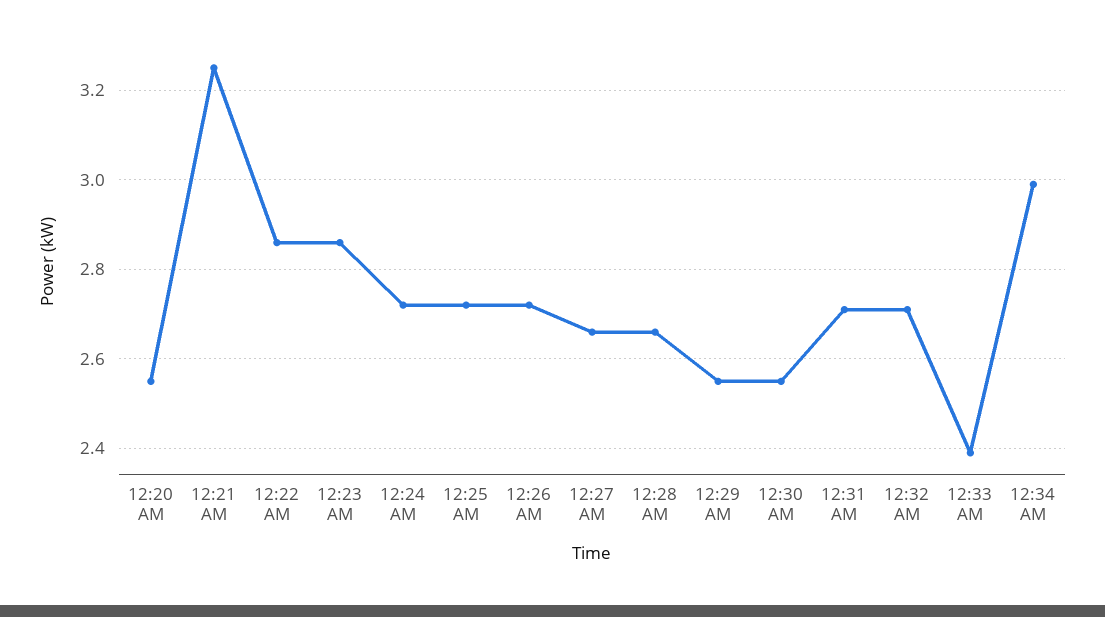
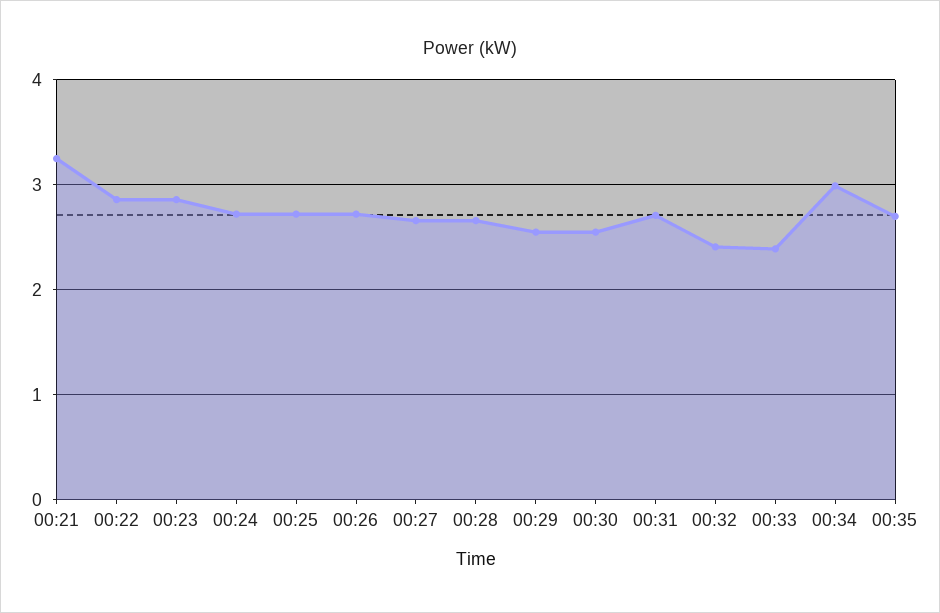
12:20 AM: 2.55 -> none
12:32 AM: 2.7 -> 2.4
00:35: none -> 2.7

